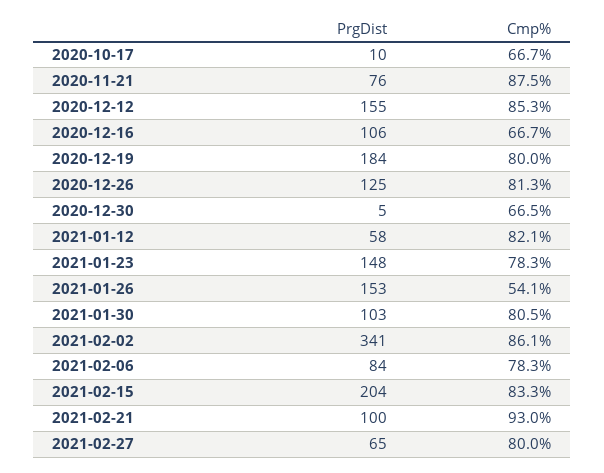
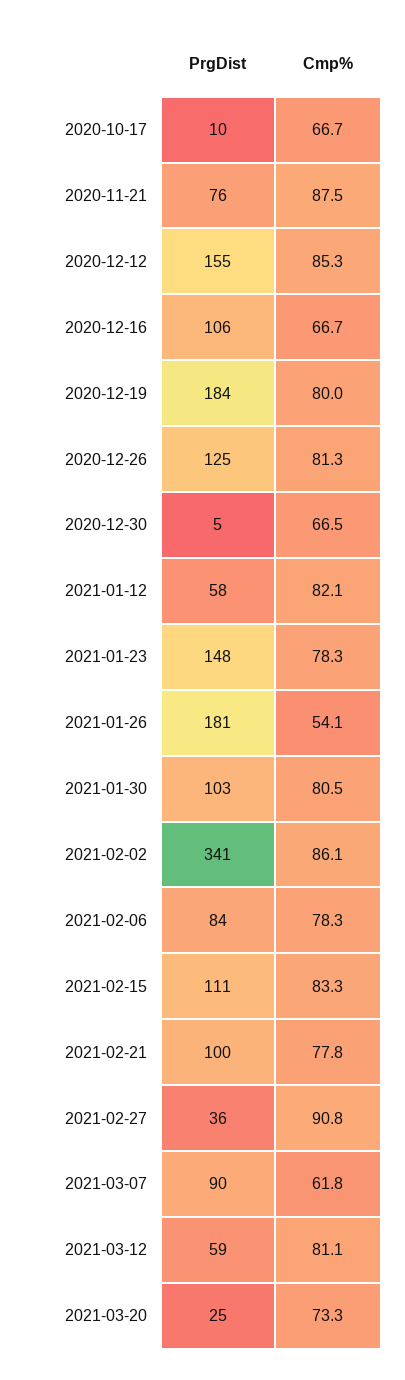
PrgDist, 2021-01-26: 153 -> 181
PrgDist, 2021-02-15: 204 -> 111
Cmp%, 2021-02-21: 93 -> 77.8
PrgDist, 2021-02-27: 65 -> 36
Cmp%, 2021-02-27: 80 -> 90.8
PrgDist, 2021-03-07: none -> 90
Cmp%, 2021-03-07: none -> 61.8
PrgDist, 2021-03-12: none -> 59
Cmp%, 2021-03-12: none -> 81.1
PrgDist, 2021-03-20: none -> 25
Cmp%, 2021-03-20: none -> 73.3

